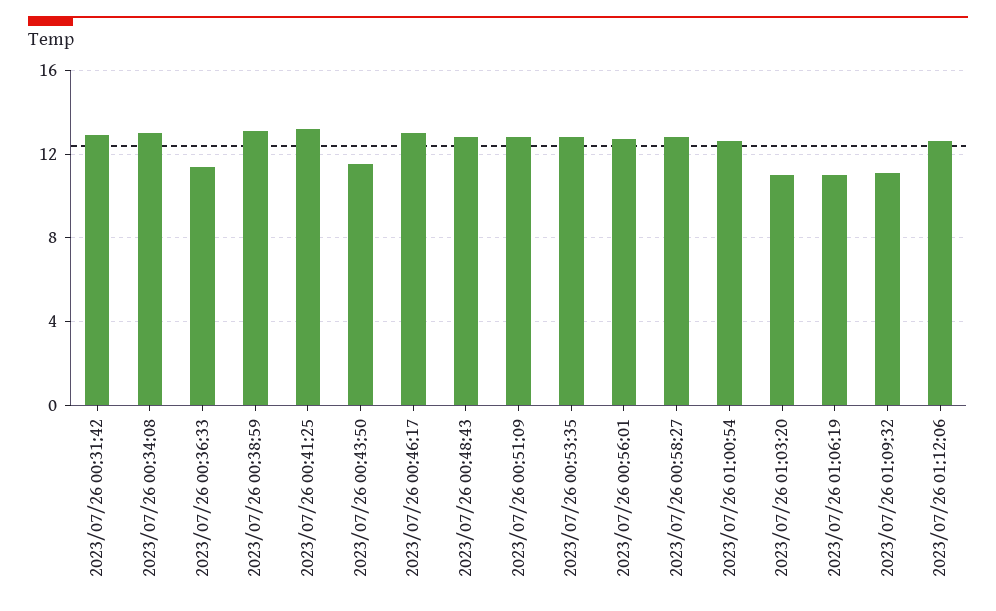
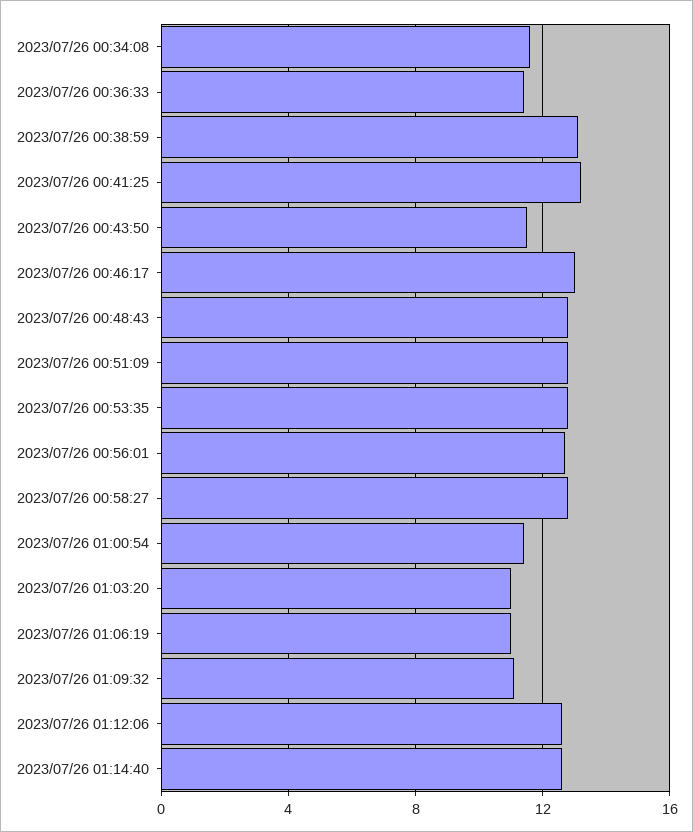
2023/07/26 00:31:42: 13 -> none
2023/07/26 00:34:08: 13 -> 11.5
2023/07/26 01:00:54: 12.5 -> 11.5
2023/07/26 01:14:40: none -> 12.5

